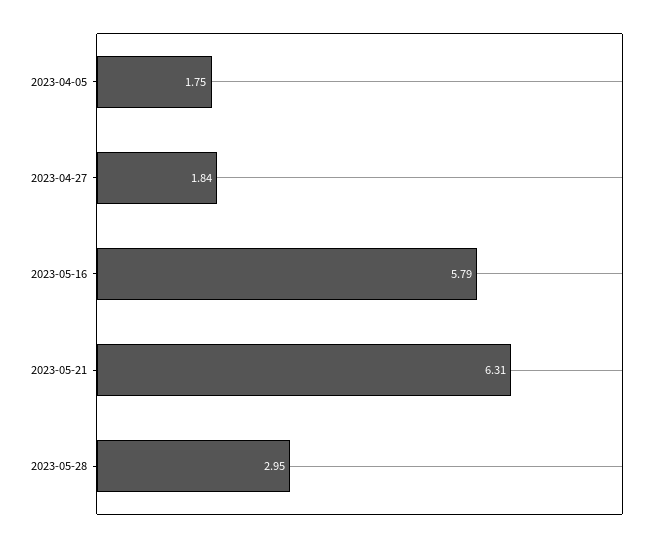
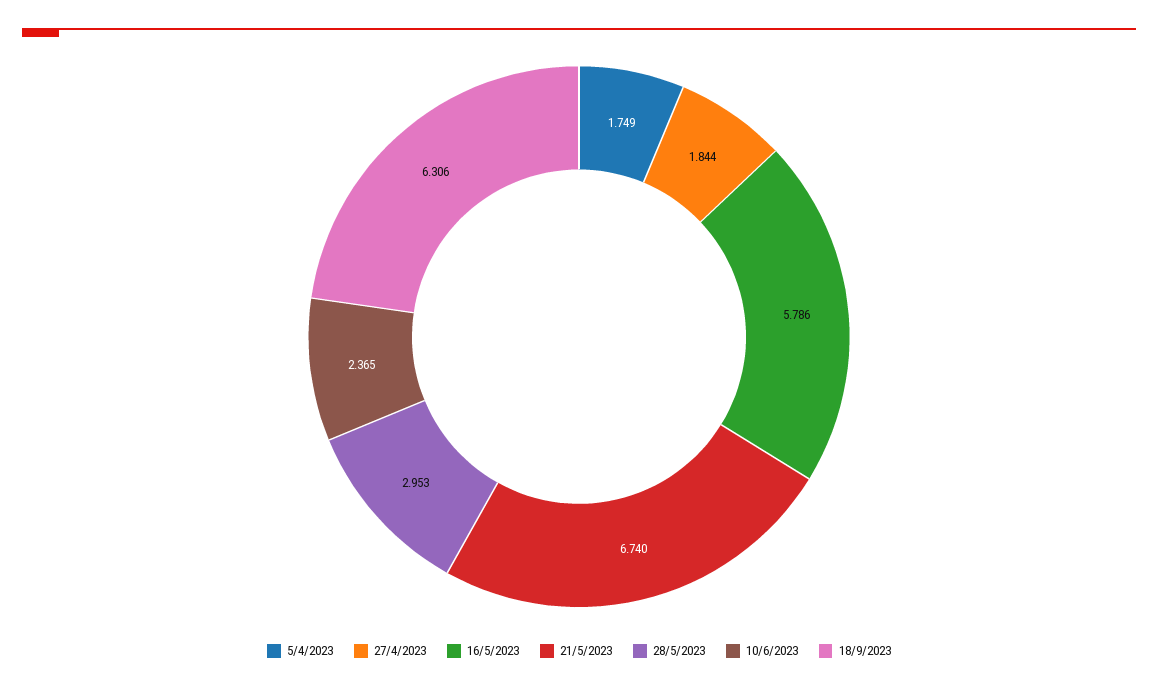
2023-05-21: 6.31 -> 6.74
10/6/2023: none -> 2.365
18/9/2023: none -> 6.306

